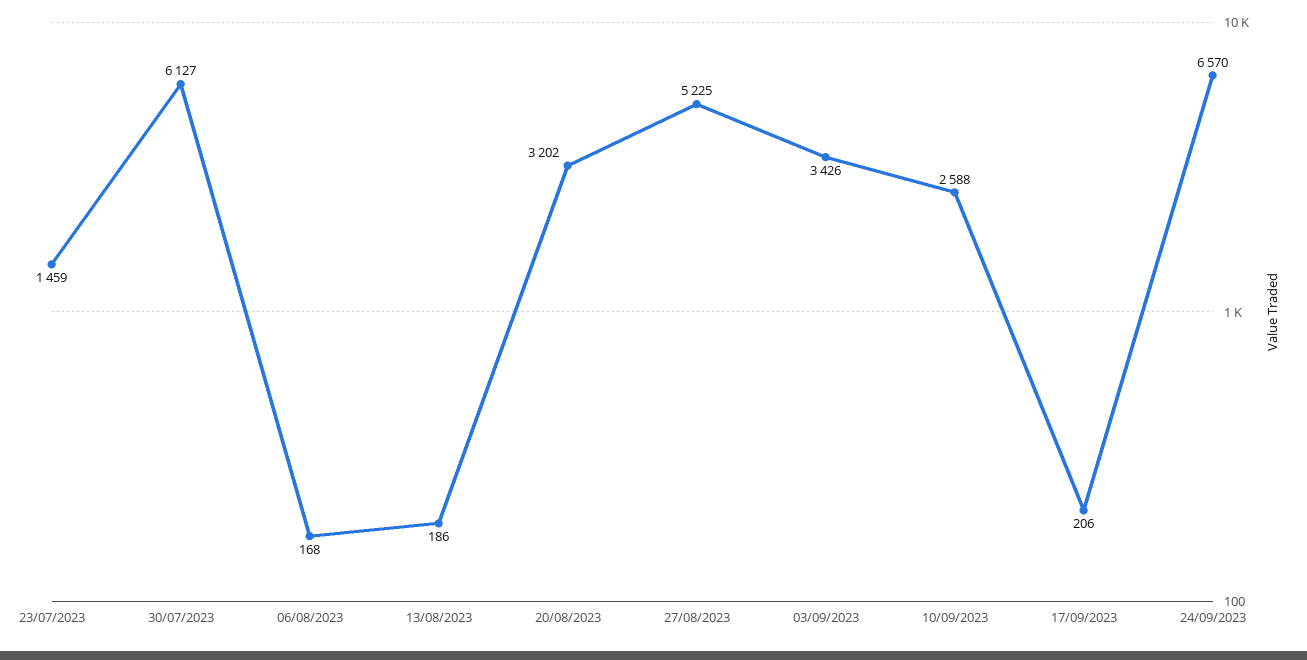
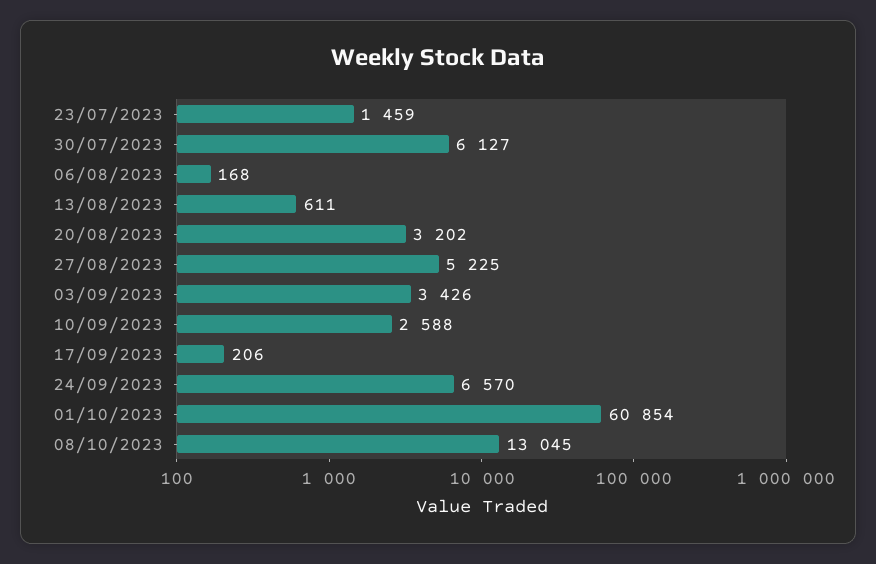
13/08/2023: 186 -> 611
01/10/2023: none -> 60854
08/10/2023: none -> 13045

